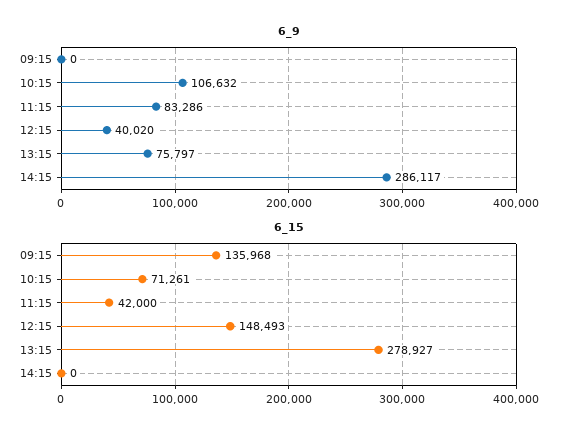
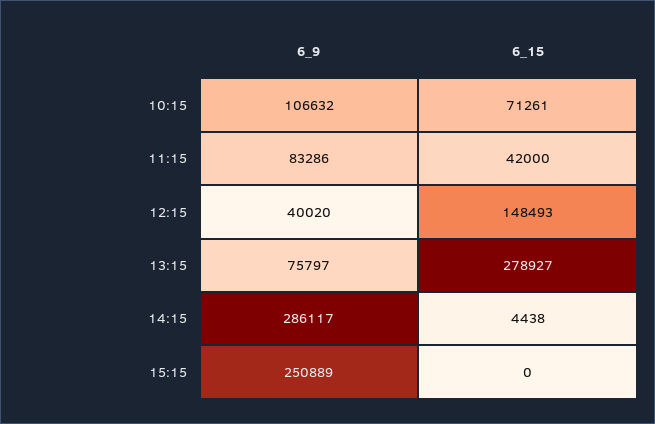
6_9, 09:15: 0 -> none
6_15, 09:15: 135968 -> none
6_15, 14:15: 0 -> 4438
6_9, 15:15: none -> 250889
6_15, 15:15: none -> 0

